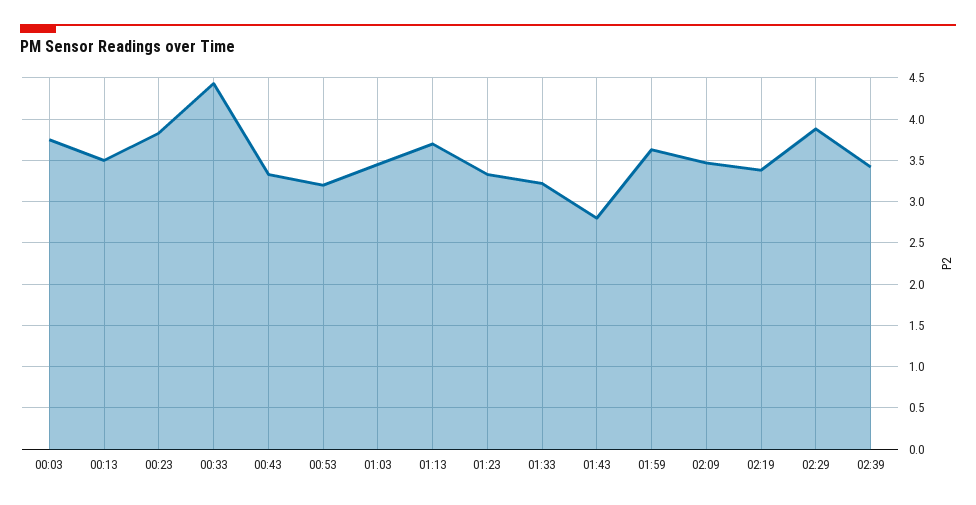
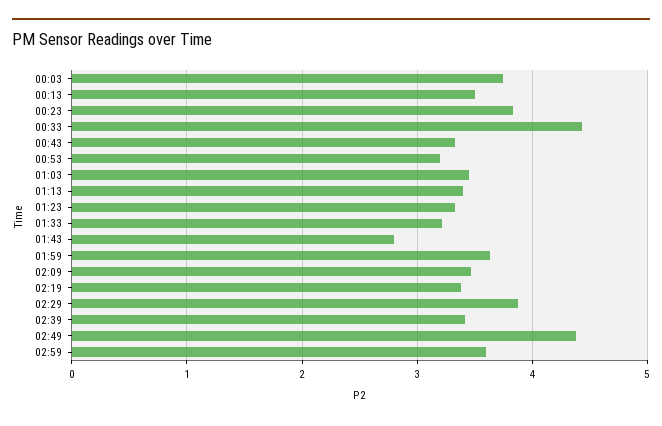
01:13: 3.7 -> 3.4
02:49: none -> 4.4
02:59: none -> 3.6

